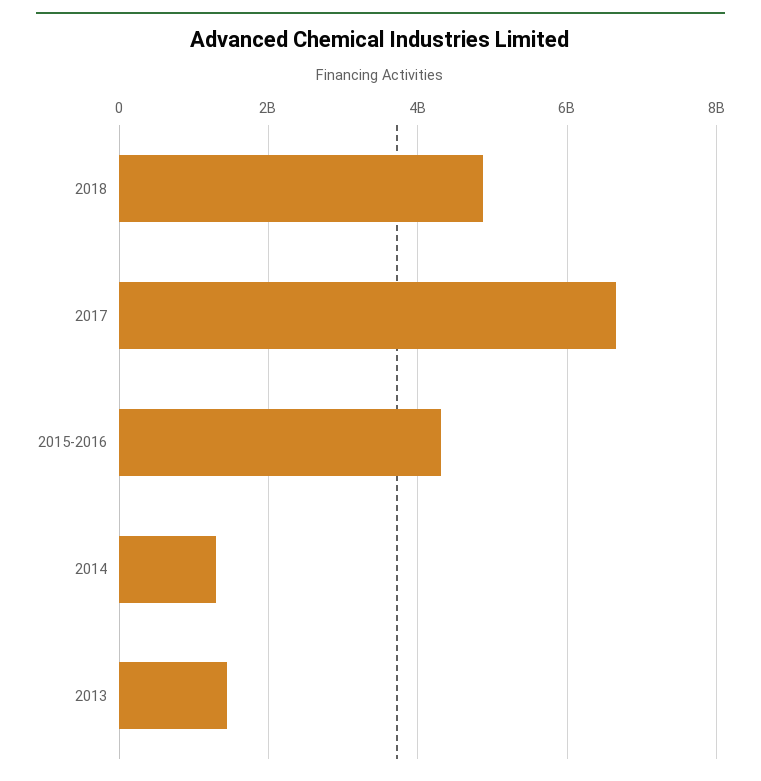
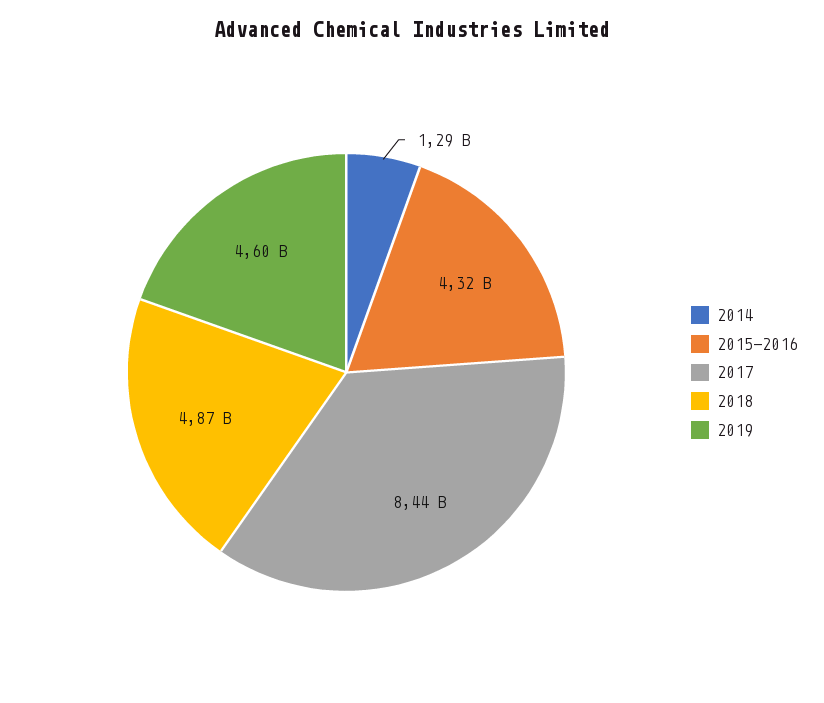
2017: 6600000000 -> 8440000000
2013: 1400000000 -> none
2019: none -> 4600000000

